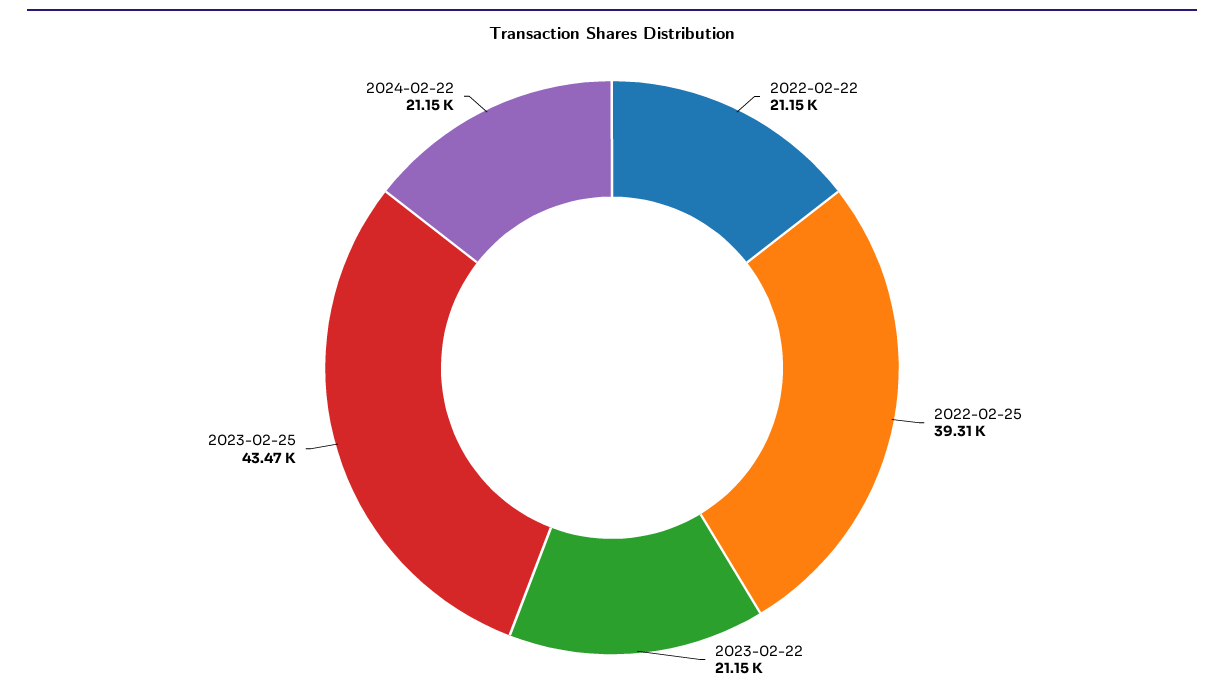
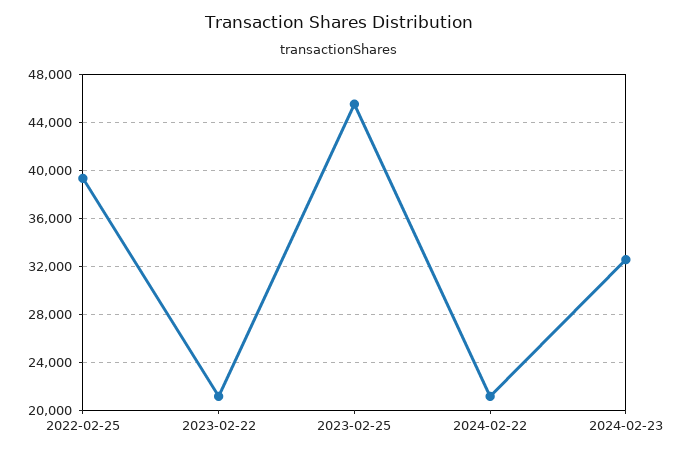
2022-02-22: 21150 -> none
2023-02-25: 43470 -> 45500
2024-02-23: none -> 32500

